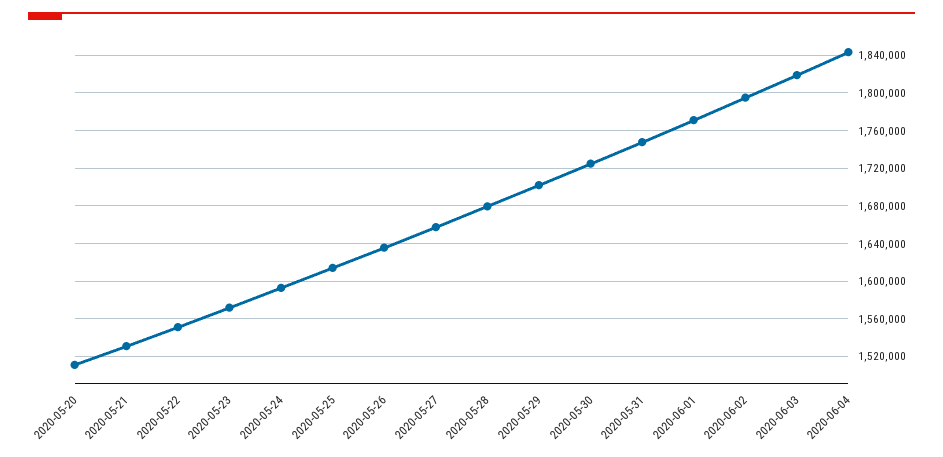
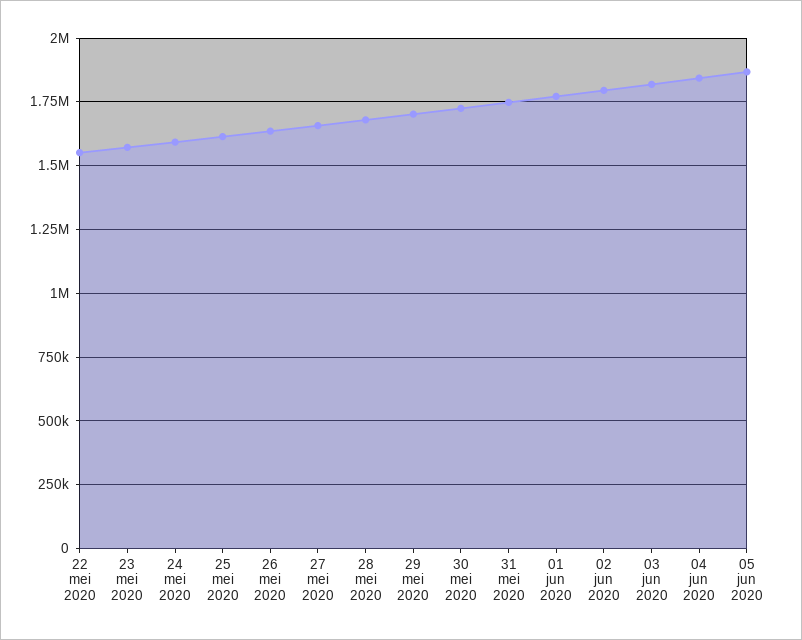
2020-05-20: 1510000 -> none
2020-05-21: 1530000 -> none
05 jun 2020: none -> 1875000

